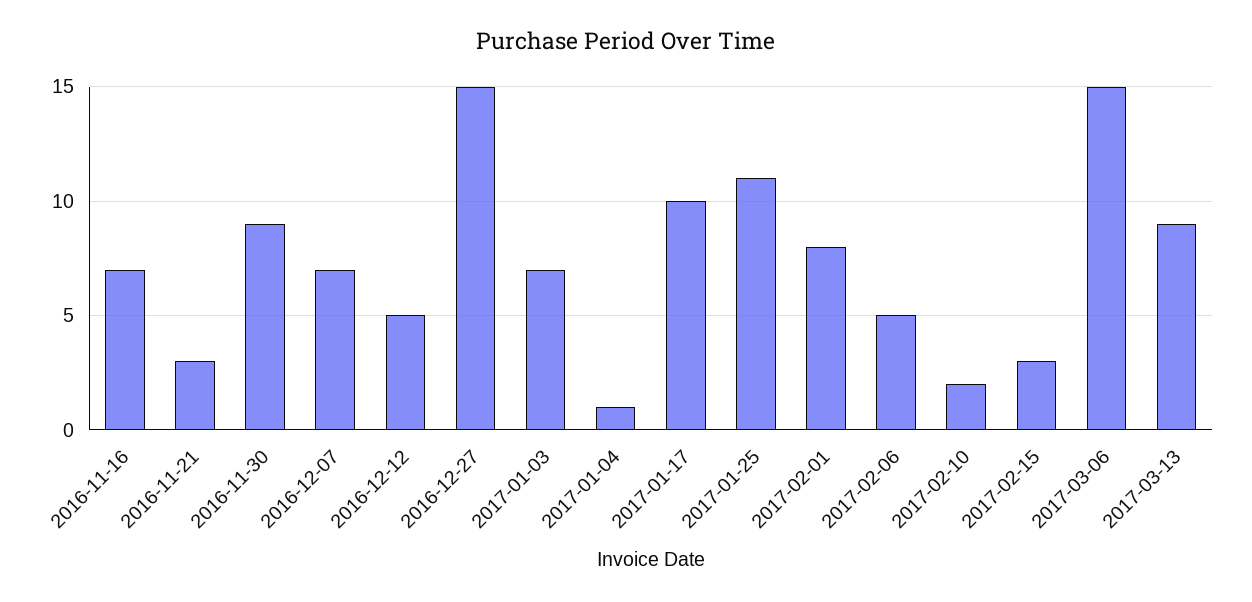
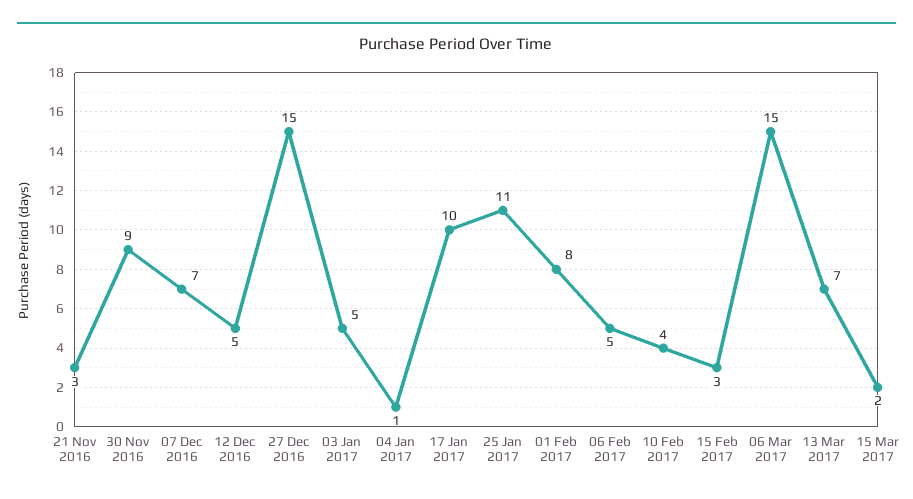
2016-11-16: 7 -> none
2017-01-03: 7 -> 5
2017-02-10: 2 -> 4
2017-03-13: 9 -> 7
15 Mar 2017: none -> 2

